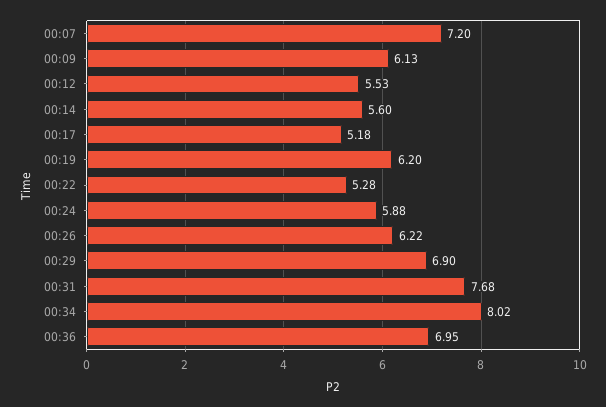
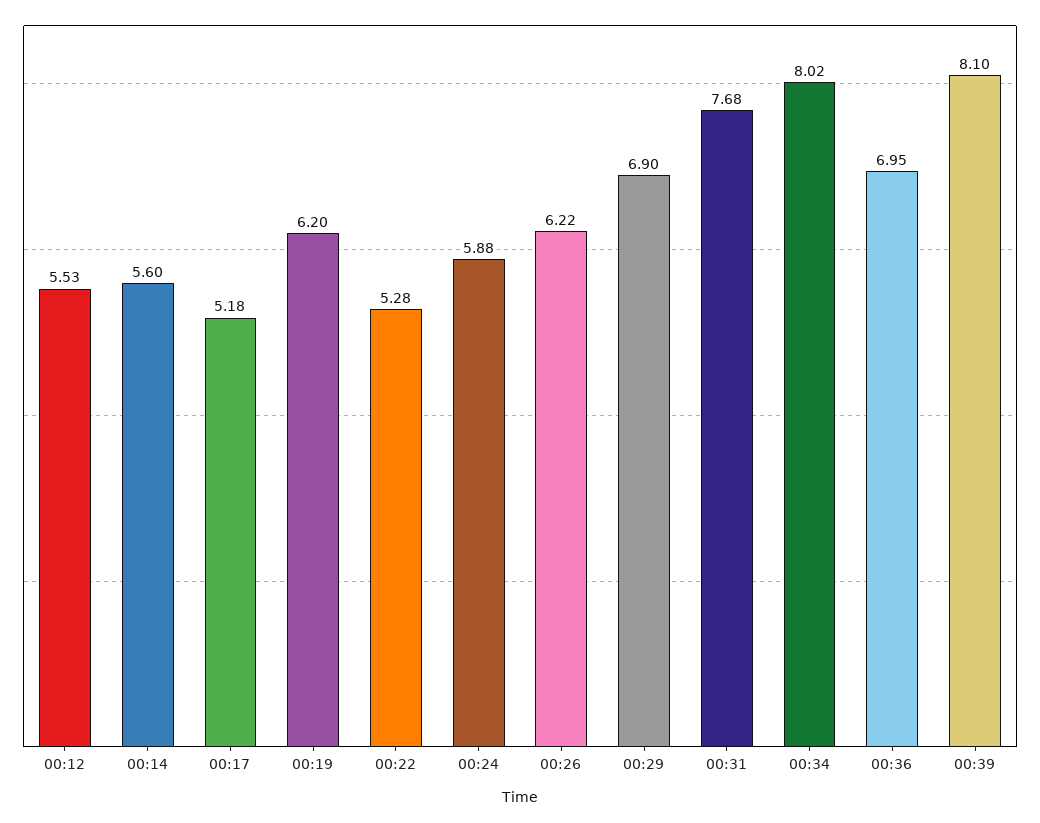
00:07: 7.2 -> none
00:09: 6.13 -> none
00:39: none -> 8.1

